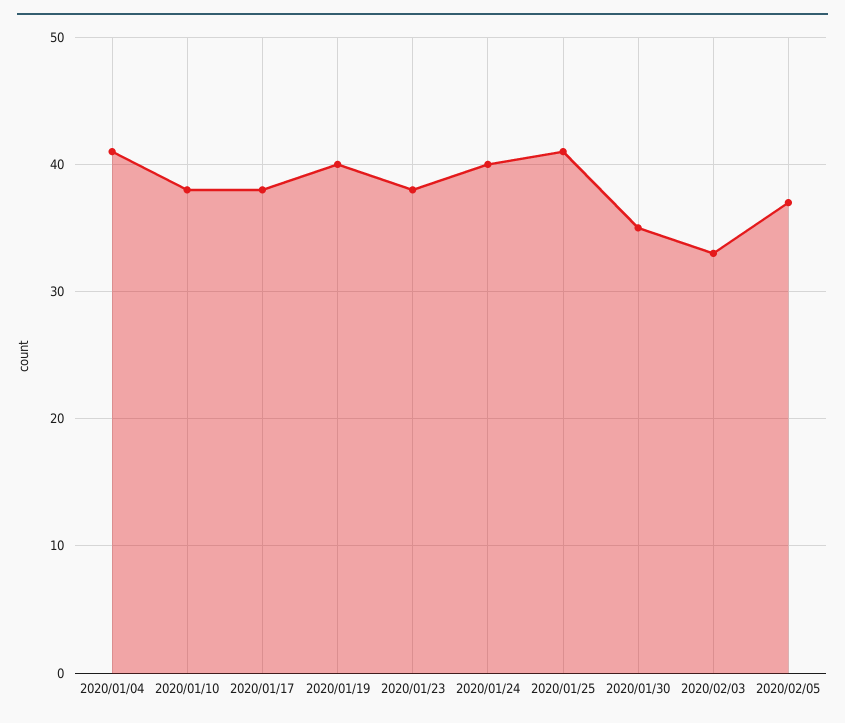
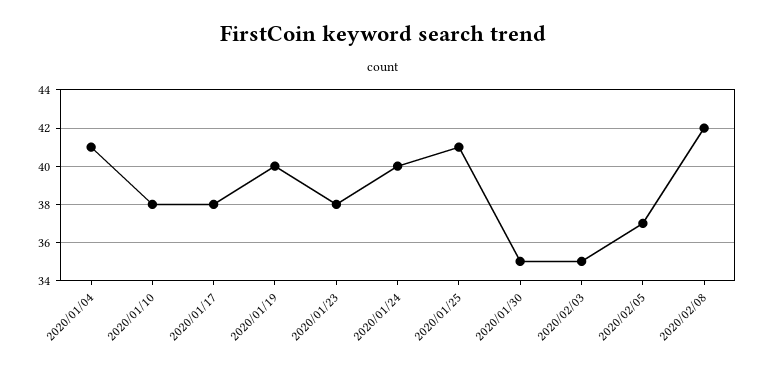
2020/02/03: 33 -> 35
2020/02/08: none -> 42

